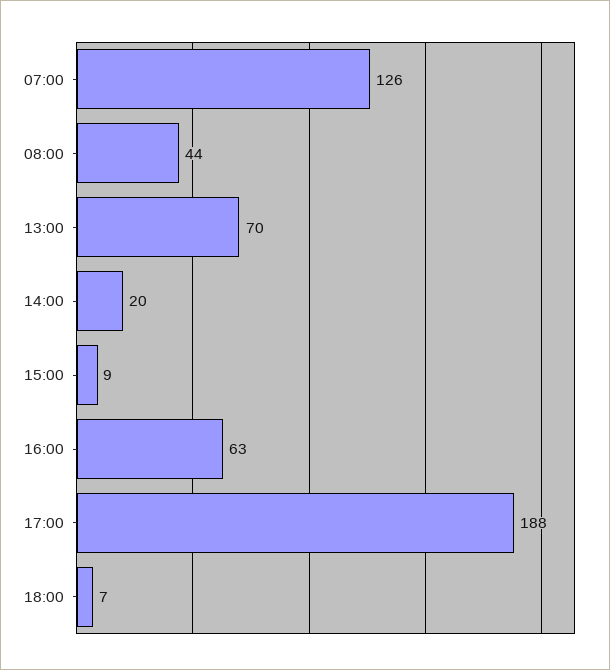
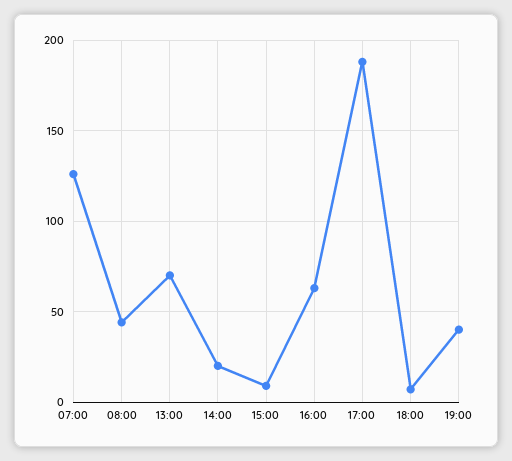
19:00: none -> 40

